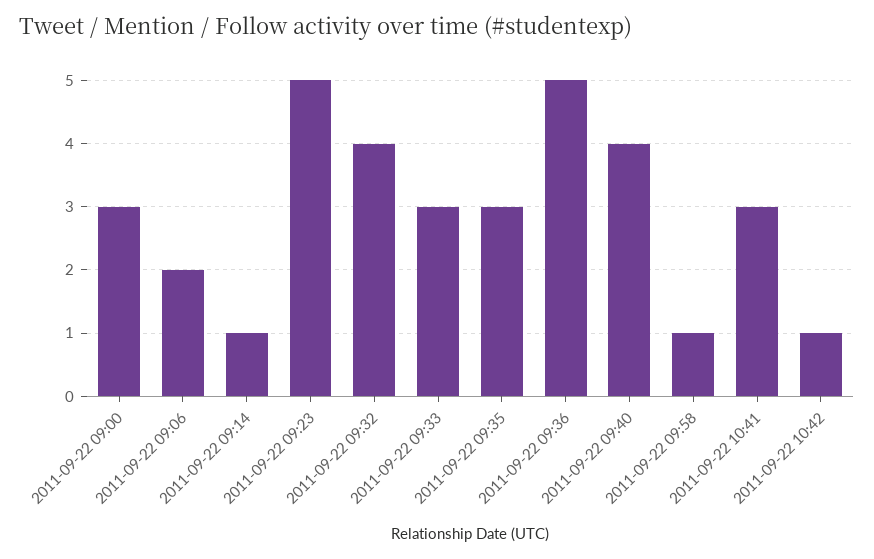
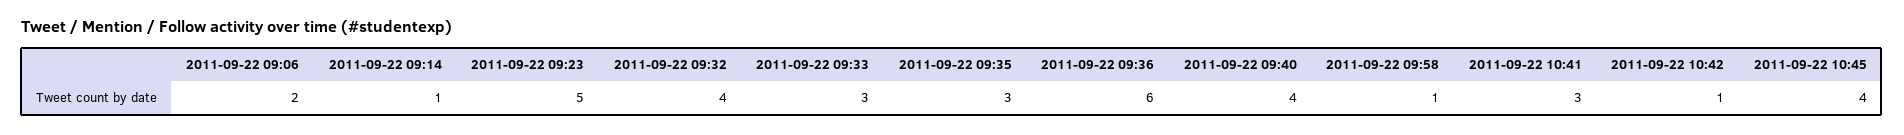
2011-09-22 09:00: 3 -> none
2011-09-22 09:36: 5 -> 6
2011-09-22 10:45: none -> 4

